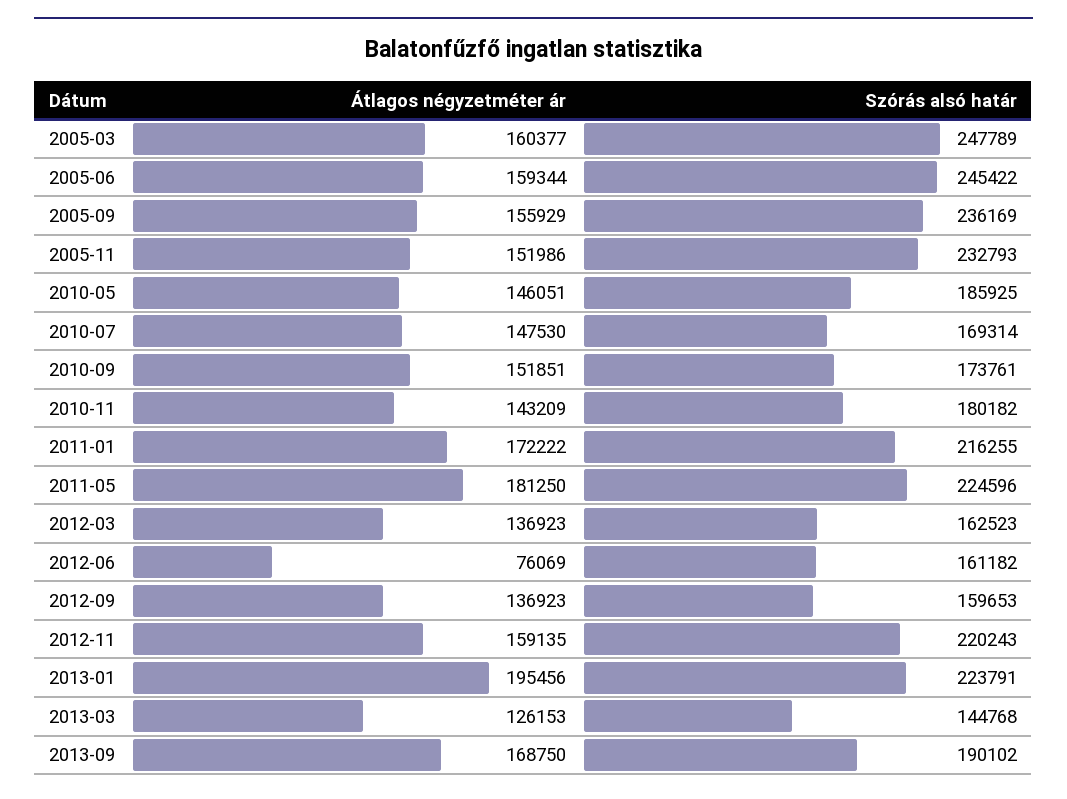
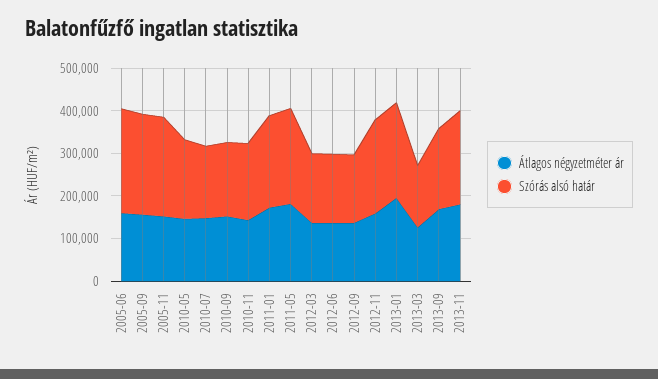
Átlagos négyzetméter ár, 2005-03: 160377 -> none
Szórás alsó határ, 2005-03: 247789 -> none
Átlagos négyzetméter ár, 2012-06: 76069 -> 140000
Átlagos négyzetméter ár, 2013-11: none -> 180000
Szórás alsó határ, 2013-11: none -> 220000

